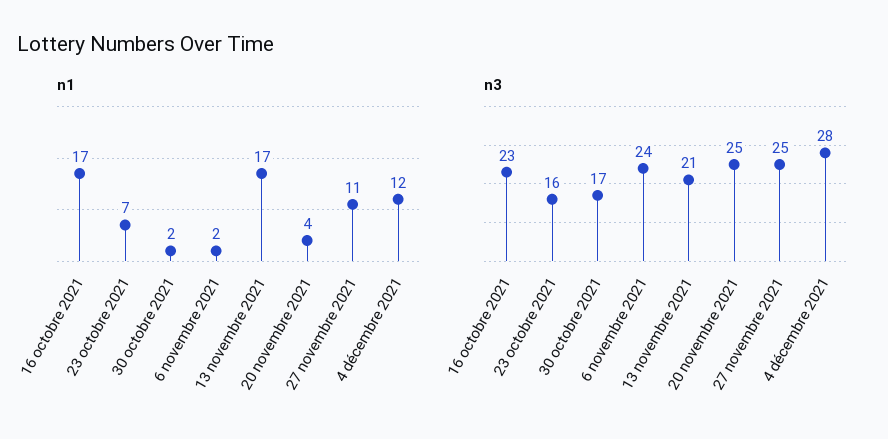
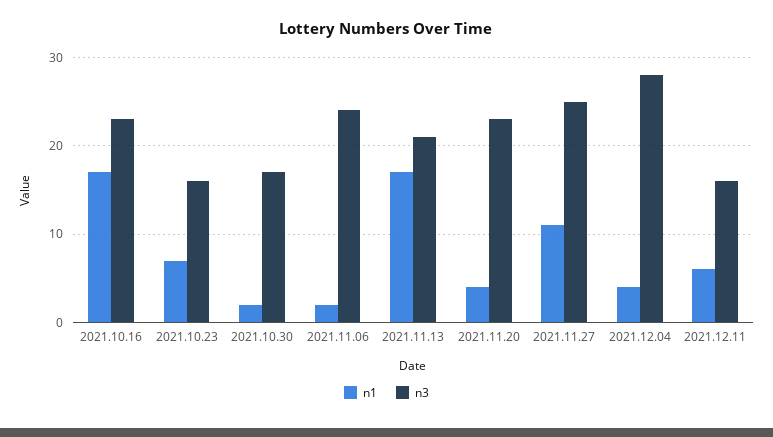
n1, 4 décembre 2021: 12 -> 4
n3, 20 novembre 2021: 25 -> 23
n1, 2021.12.11: none -> 6
n3, 2021.12.11: none -> 16

